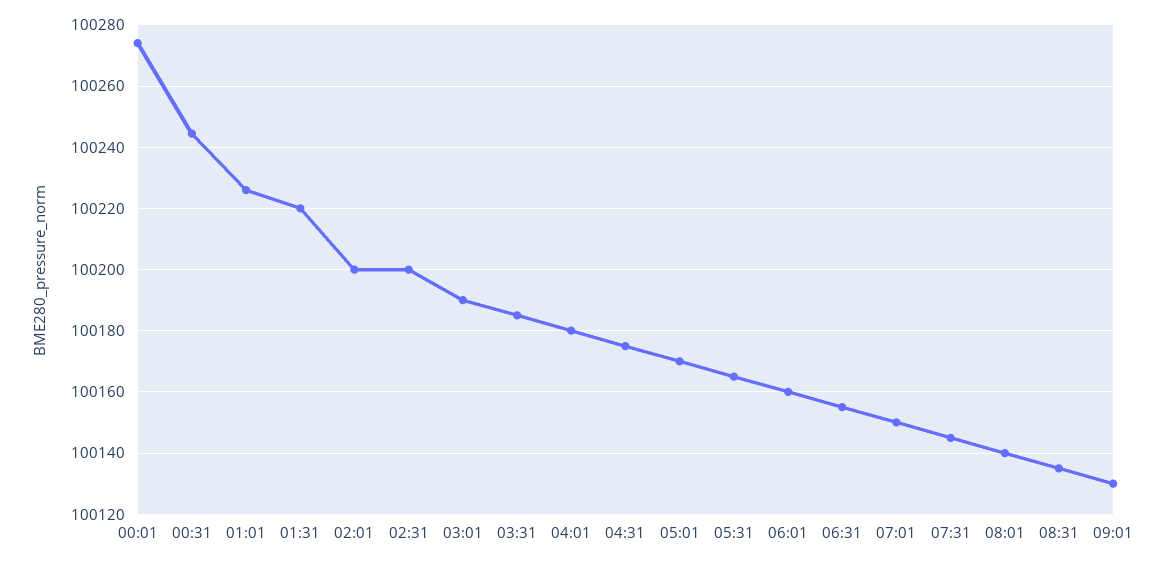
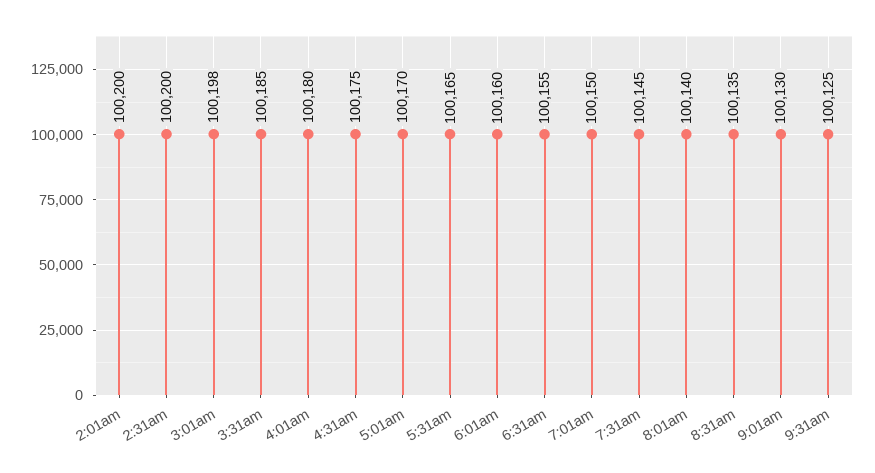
00:01: 100274 -> none
00:31: 100244 -> none
01:01: 100226 -> none
01:31: 100220 -> none
03:01: 100190 -> 100198
9:31am: none -> 100125

